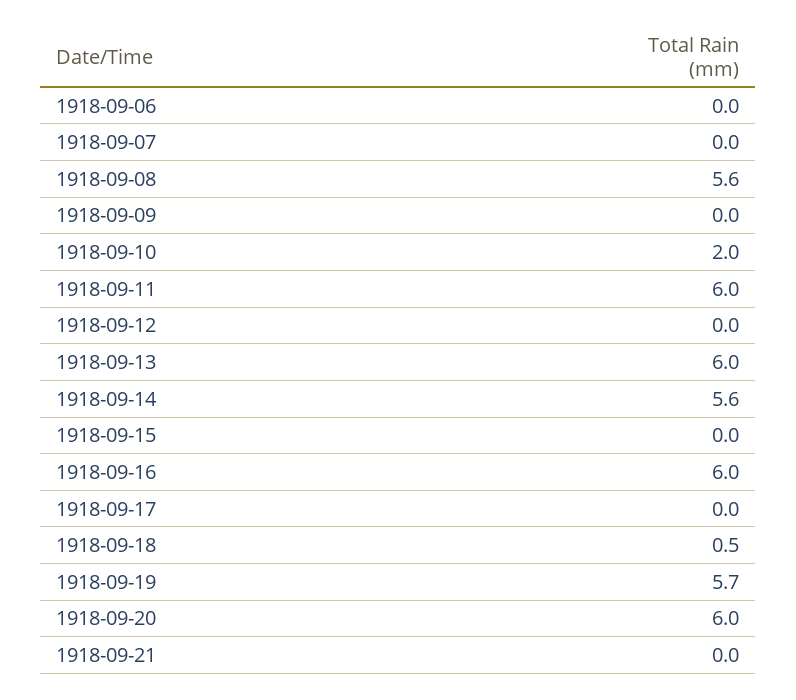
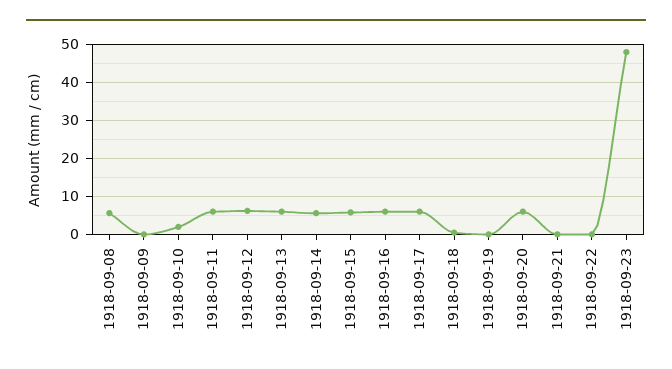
1918-09-06: 0 -> none
1918-09-07: 0 -> none
1918-09-12: 0 -> 6
1918-09-15: 0 -> 6
1918-09-17: 0 -> 6
1918-09-19: 5.7 -> 0
1918-09-22: none -> 0
1918-09-23: none -> 48

